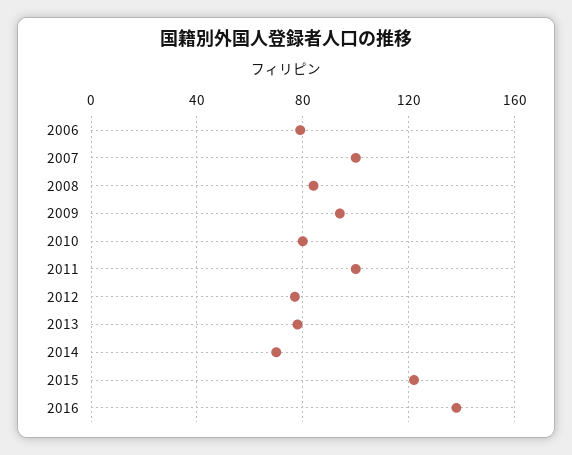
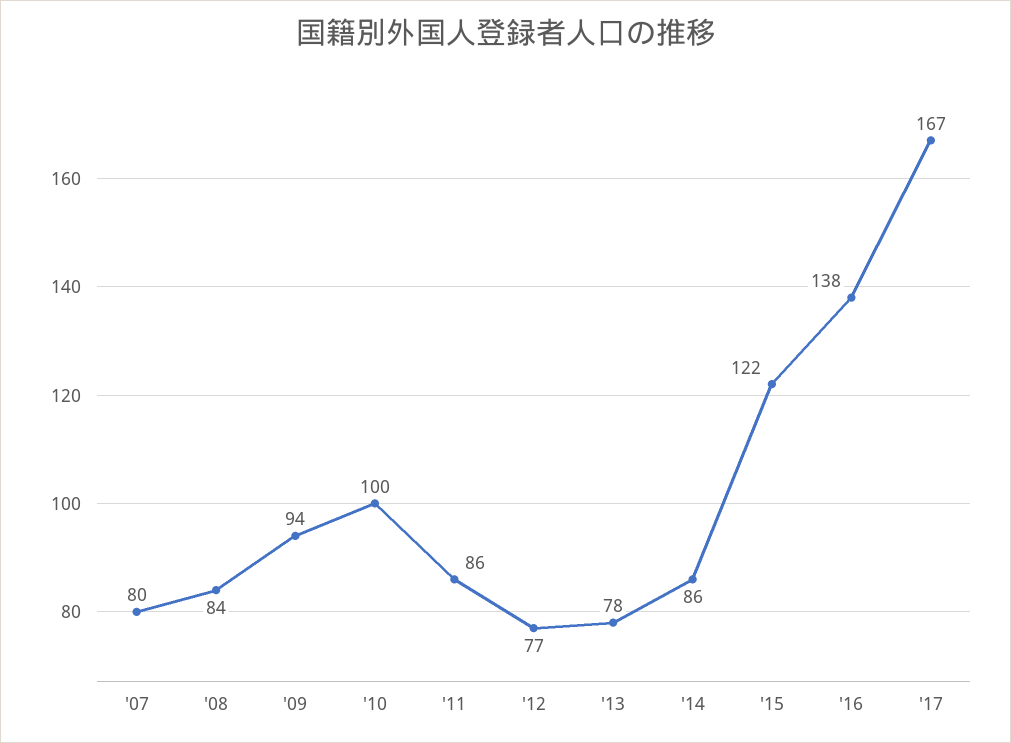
2006: 80 -> none
2007: 100 -> 80
2010: 80 -> 100
2011: 100 -> 86
2014: 70 -> 86
'17: none -> 167

